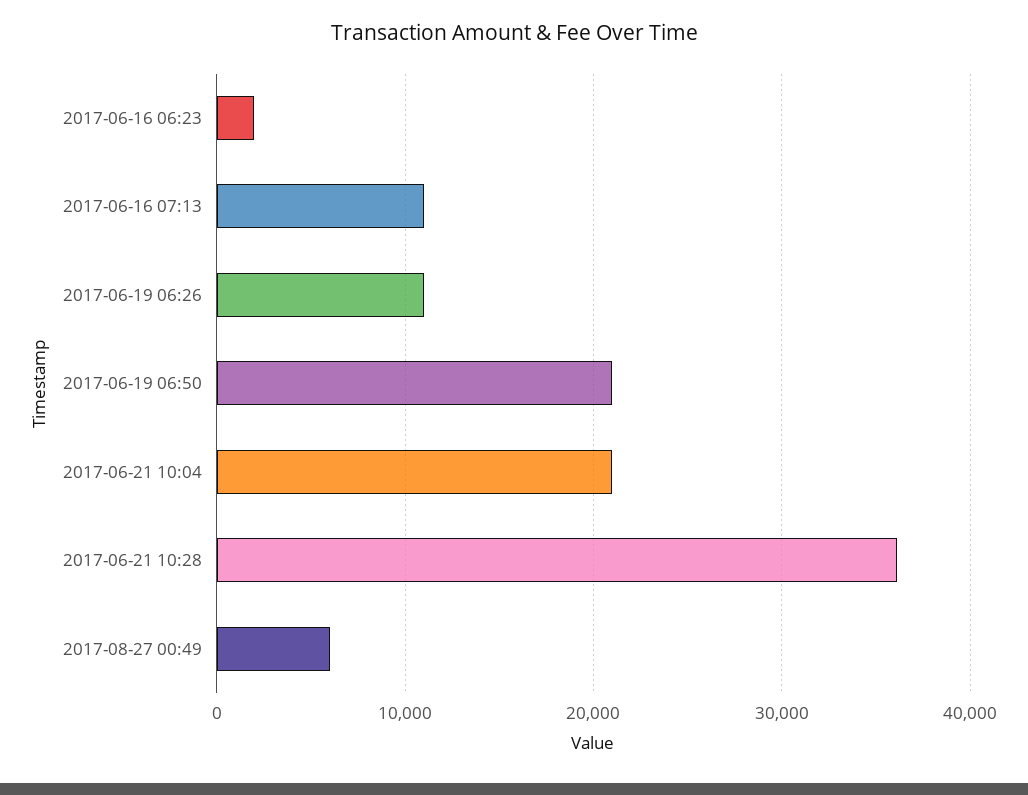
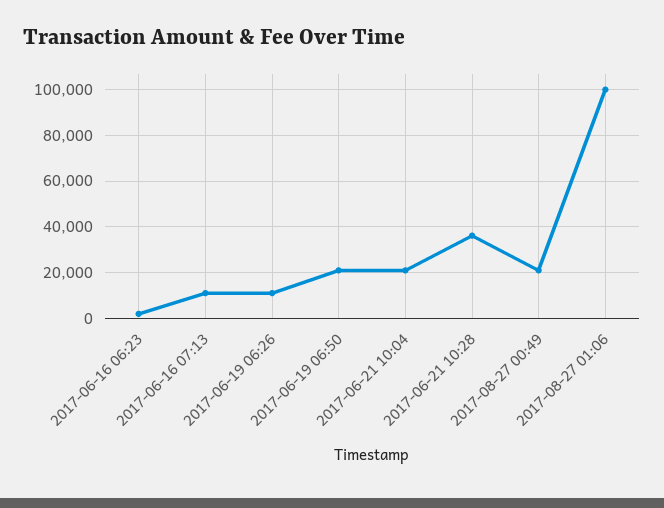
2017-08-27 00:49: 6000 -> 20000
2017-08-27 01:06: none -> 100000

